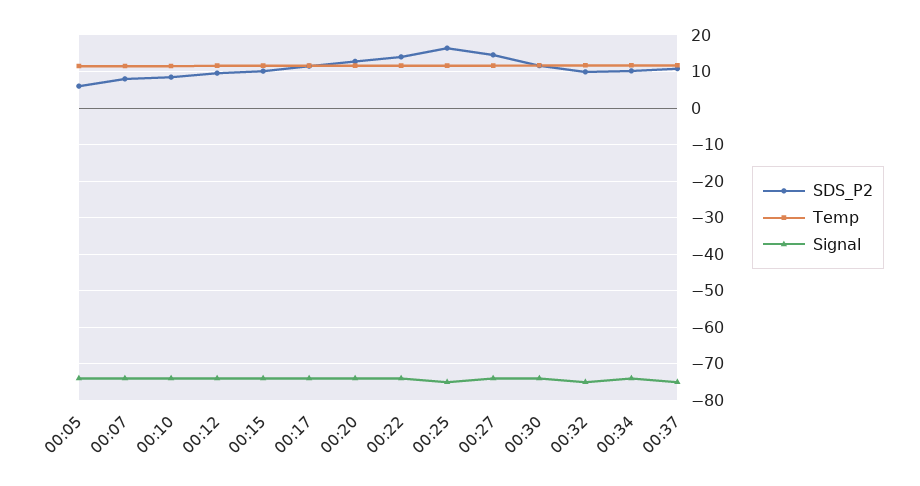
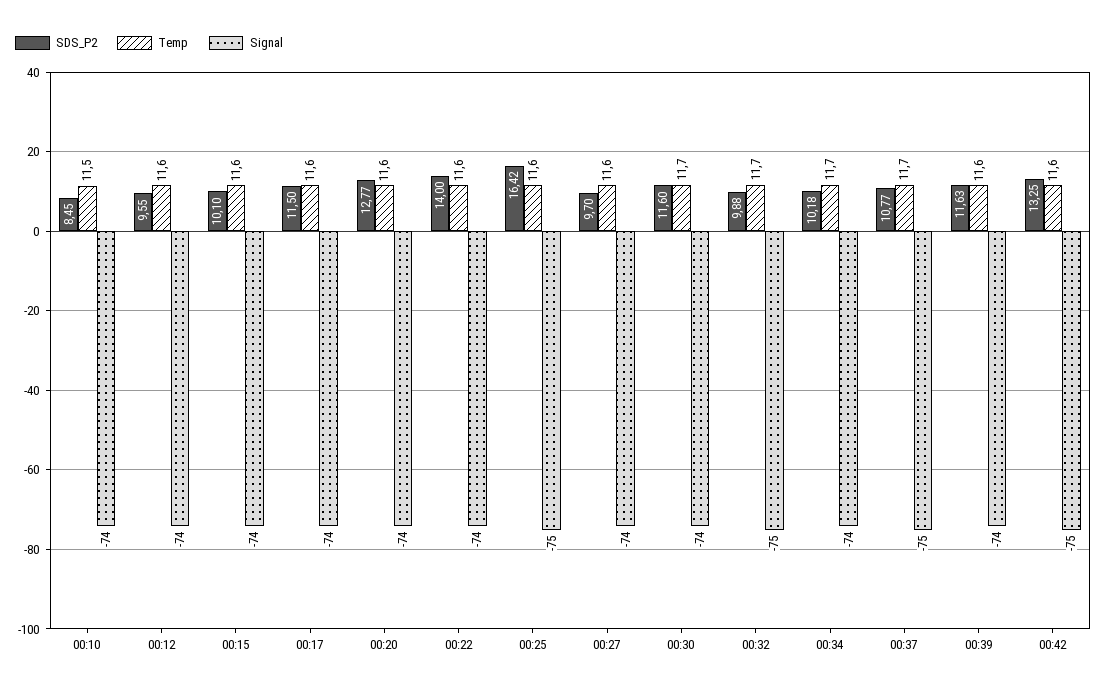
SDS_P2, 00:05: 6 -> none
Temp, 00:05: 12 -> none
Signal, 00:05: -74 -> none
SDS_P2, 00:07: 8 -> none
Temp, 00:07: 12 -> none
Signal, 00:07: -74 -> none
SDS_P2, 00:27: 14 -> 9.7
SDS_P2, 00:39: none -> 11.63
Temp, 00:39: none -> 11.6
Signal, 00:39: none -> -74
SDS_P2, 00:42: none -> 13.25
Temp, 00:42: none -> 11.6
Signal, 00:42: none -> -75

